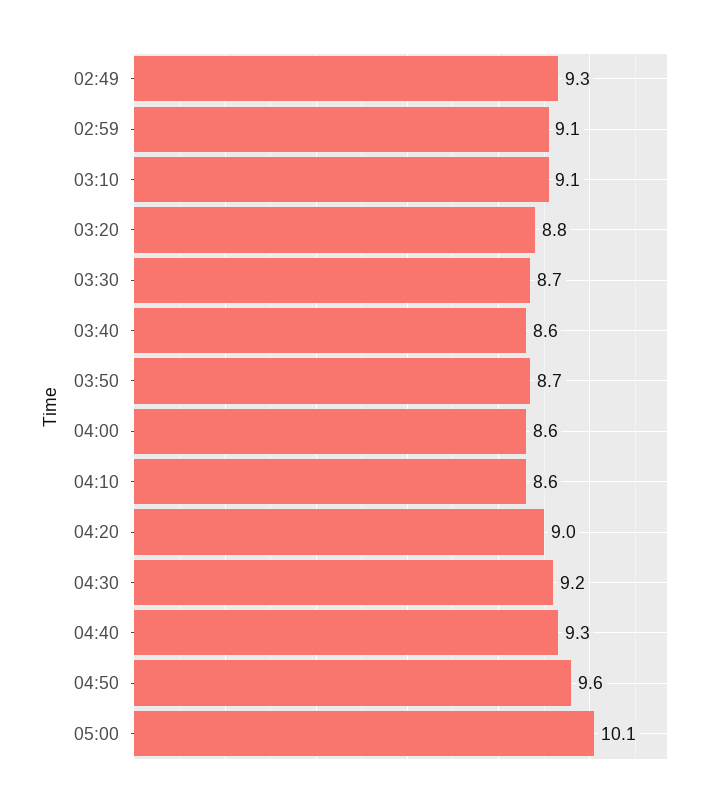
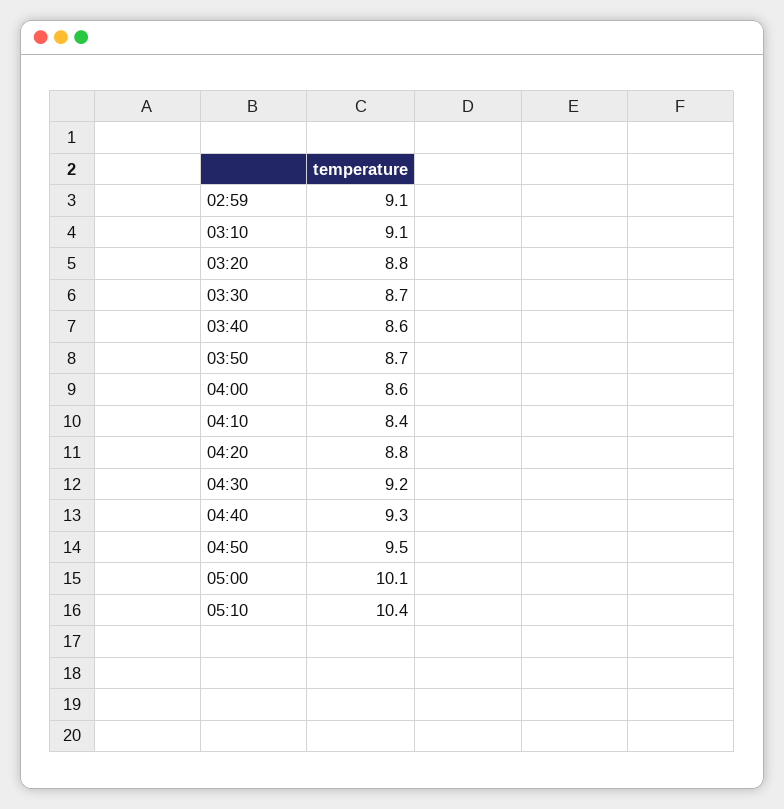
02:49: 9.3 -> none
04:10: 8.6 -> 8.4
04:20: 9 -> 8.8
04:50: 9.6 -> 9.5
05:10: none -> 10.4

